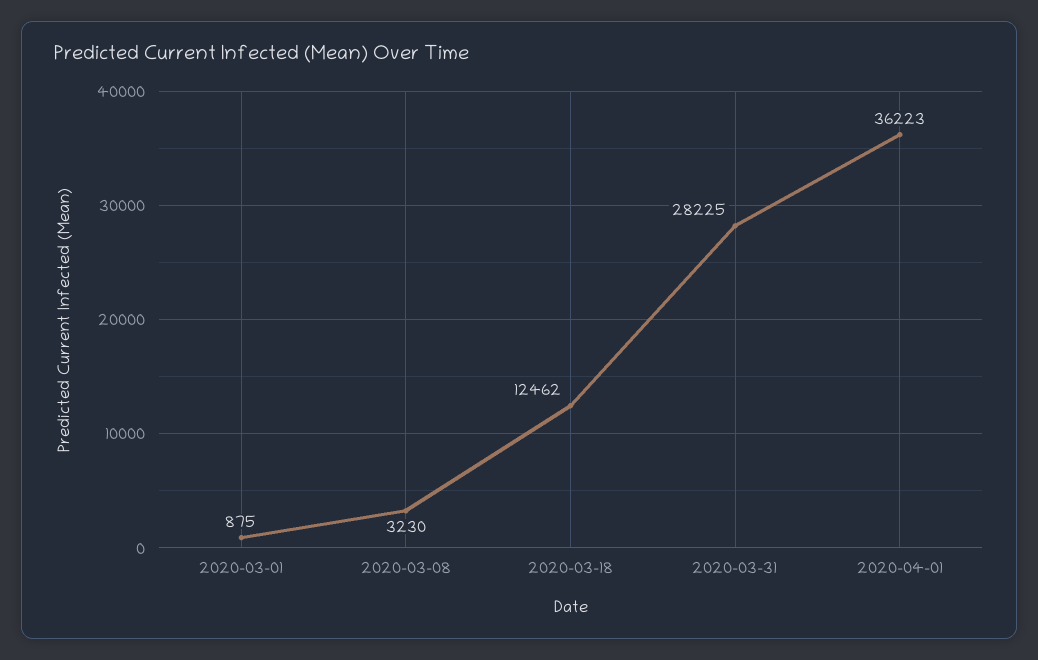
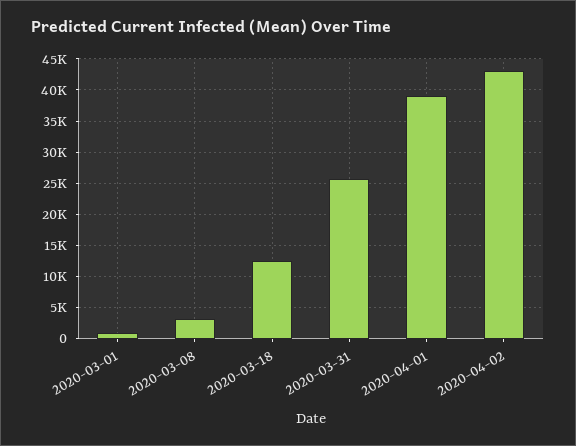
2020-03-31: 28225 -> 26000
2020-04-01: 36223 -> 39000
2020-04-02: none -> 43000

